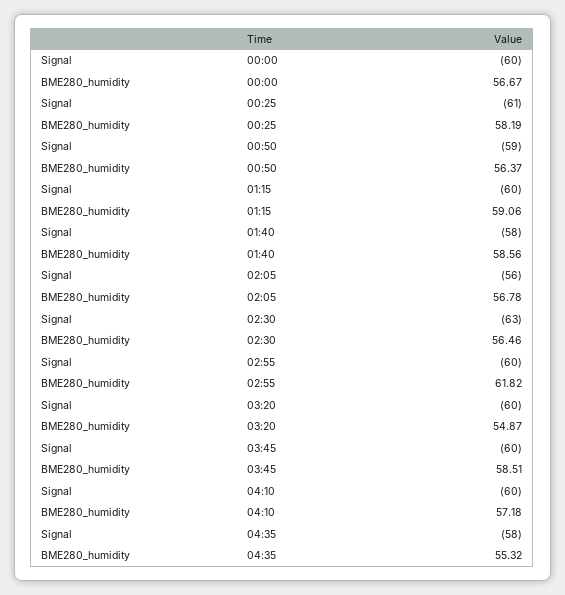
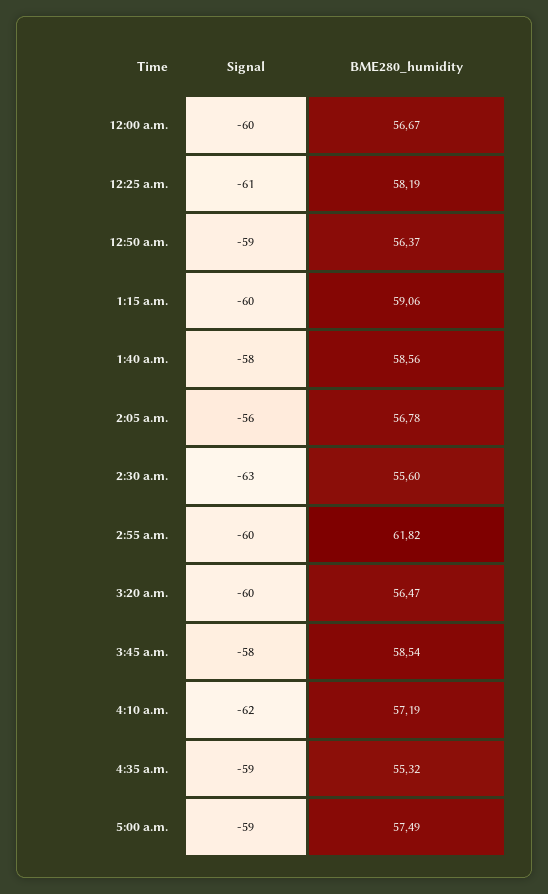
BME280_humidity, 02:30: 56.46 -> 55.6
BME280_humidity, 03:20: 54.87 -> 56.47
Signal, 03:45: -60 -> -58
BME280_humidity, 03:45: 58.51 -> 58.54
Signal, 04:10: -60 -> -62
BME280_humidity, 04:10: 57.18 -> 57.19
Signal, 04:35: -58 -> -59
Signal, 5:00 a.m.: none -> -59
BME280_humidity, 5:00 a.m.: none -> 57.49

